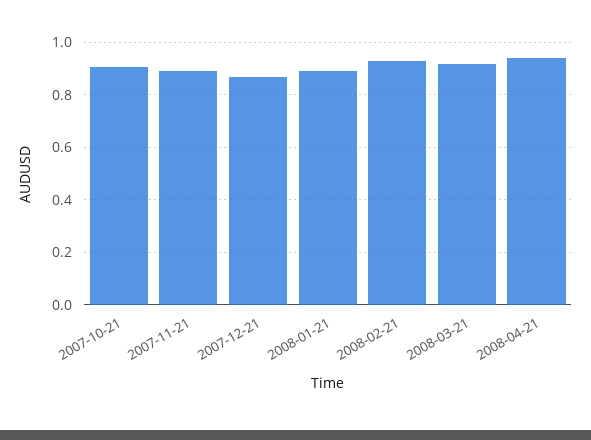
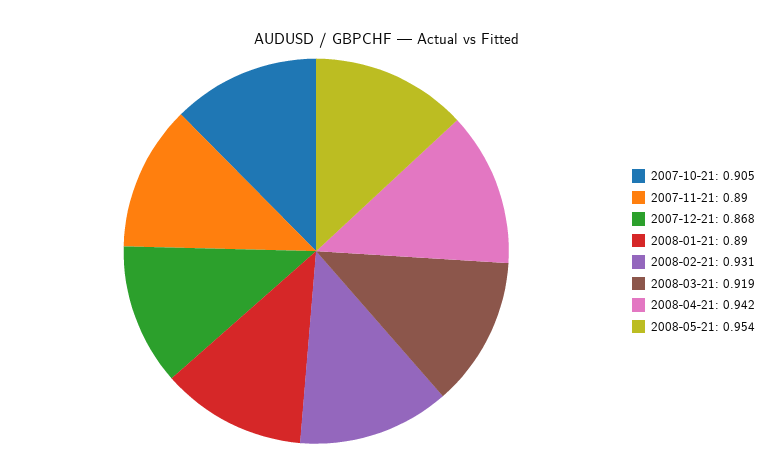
2008-05-21: none -> 0.954

